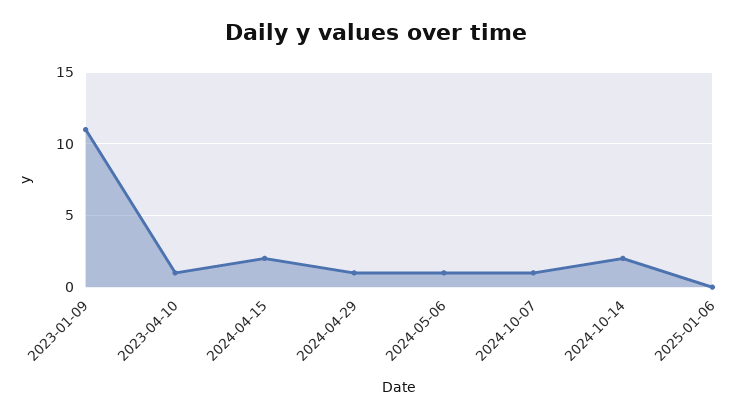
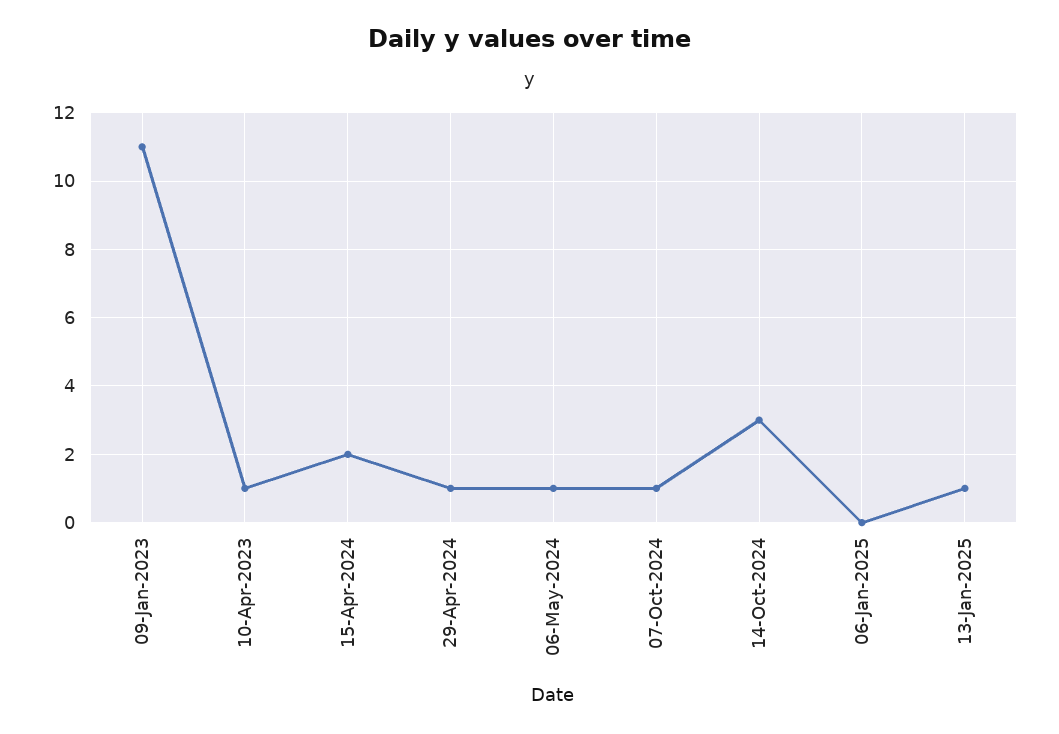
2024-10-14: 2 -> 3
13-Jan-2025: none -> 1

